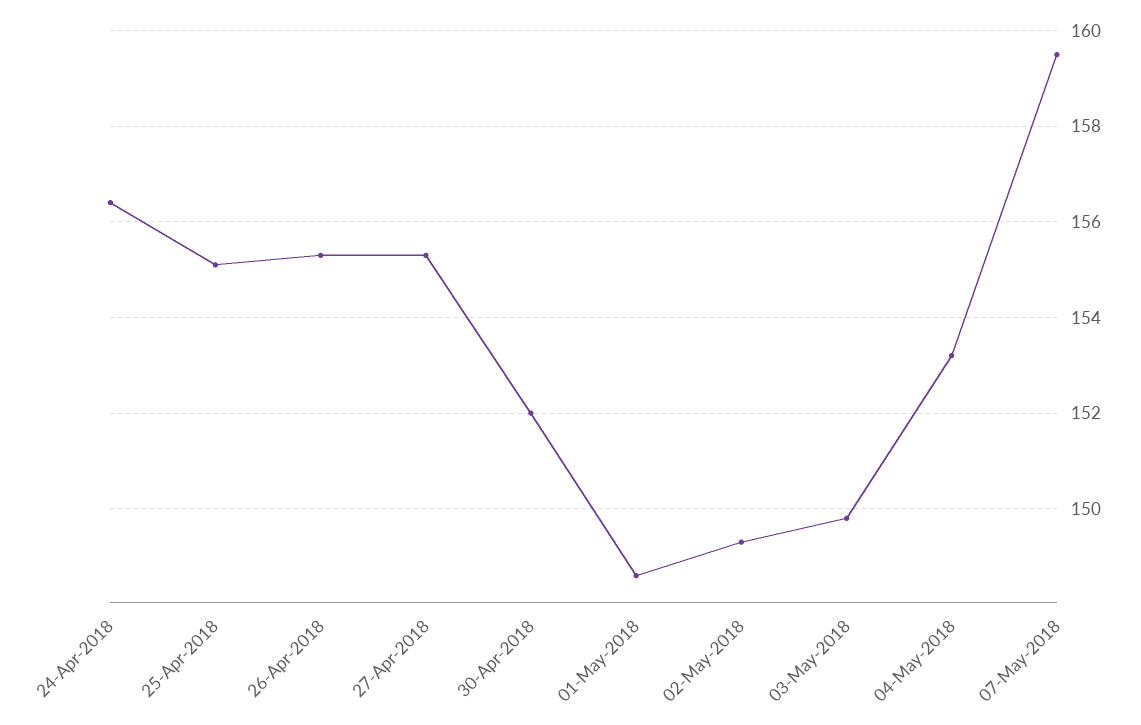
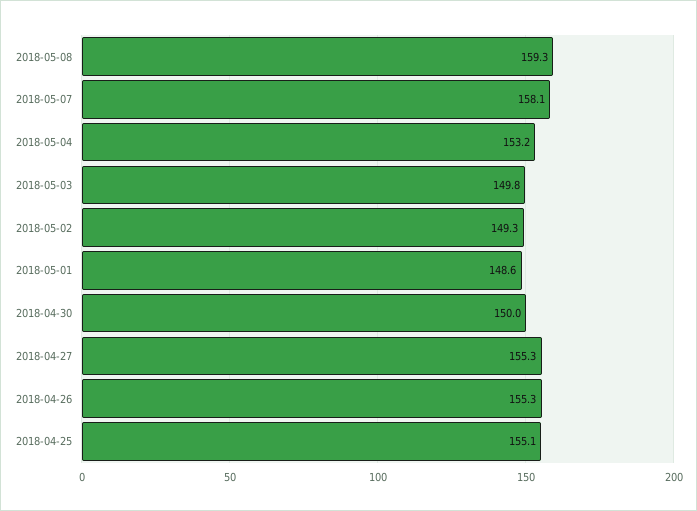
24-Apr-2018: 156.5 -> none
30-Apr-2018: 152 -> 150
07-May-2018: 159.5 -> 158.1
2018-05-08: none -> 159.3

